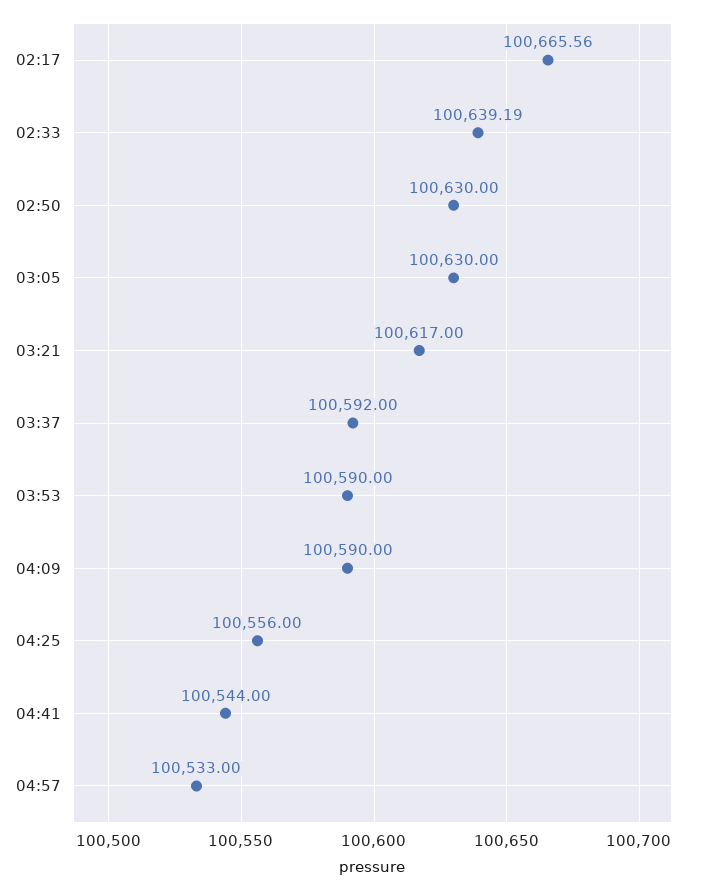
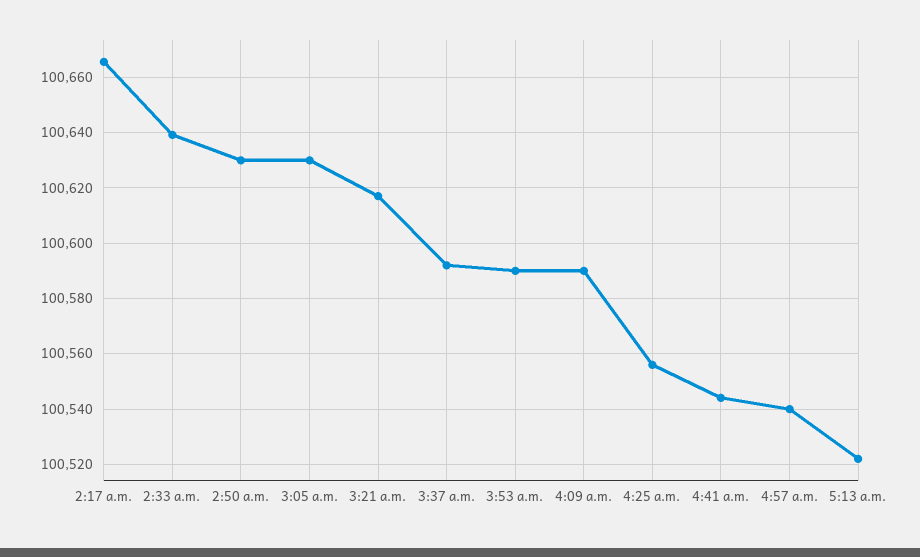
04:57: 100533 -> 100540
5:13 a.m.: none -> 100522.5

